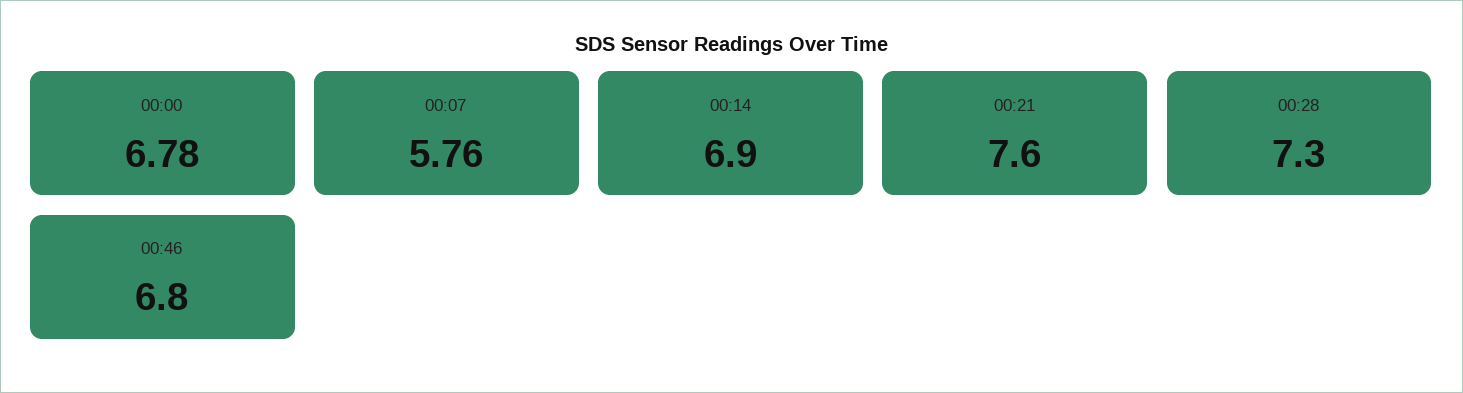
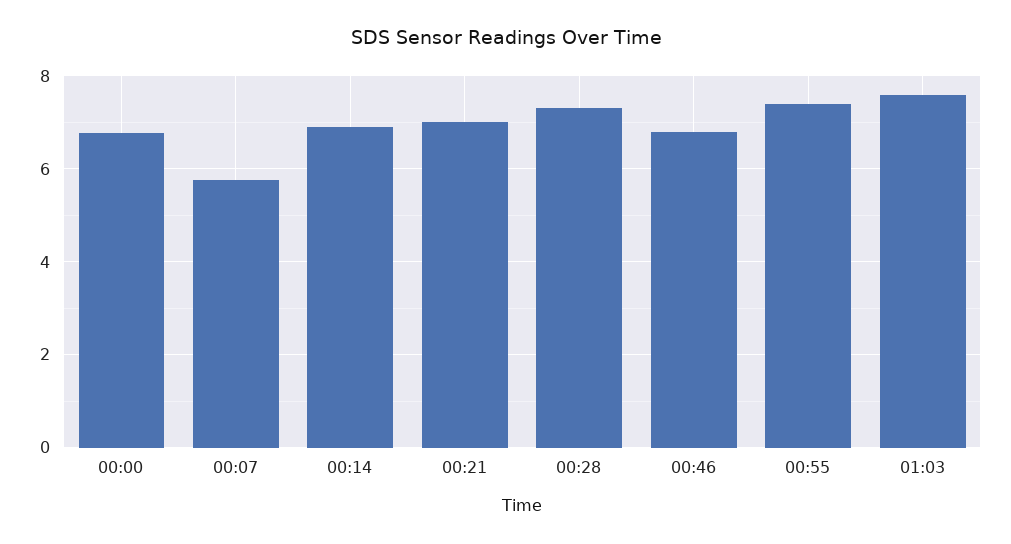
00:21: 7.6 -> 7
00:55: none -> 7.4
01:03: none -> 7.6

